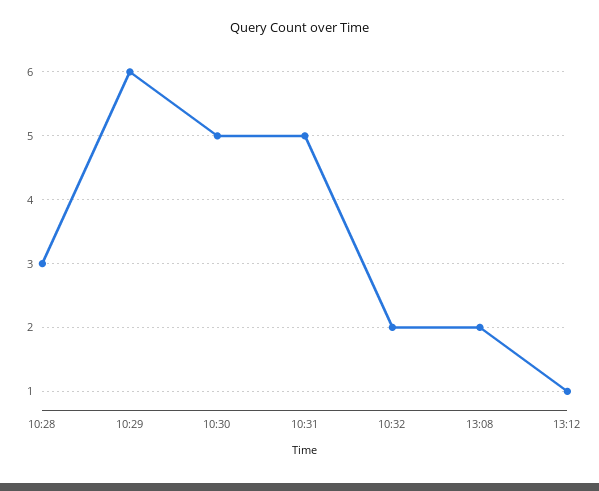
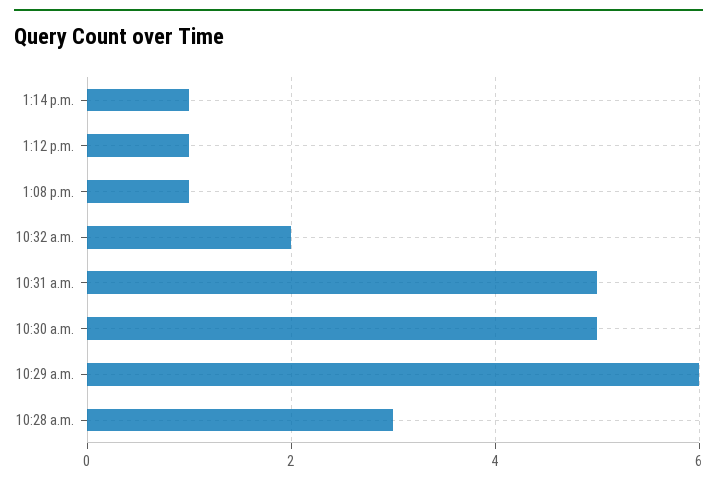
13:08: 2 -> 1
1:14 p.m.: none -> 1

